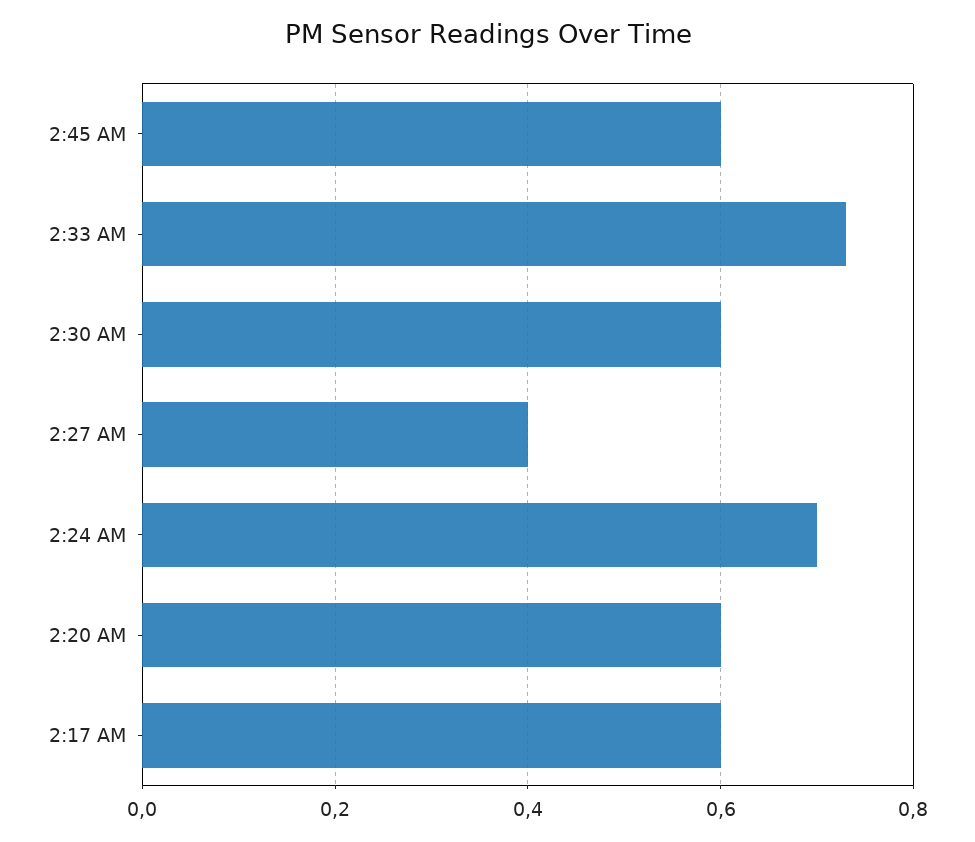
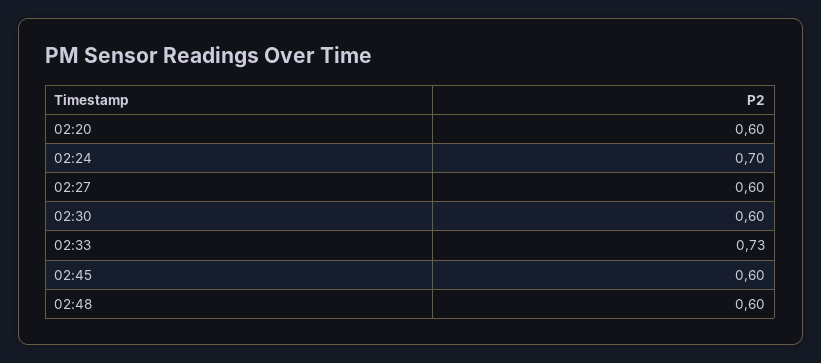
2:27 AM: 0.4 -> 0.6
2:17 AM: 0.6 -> none
02:48: none -> 0.6

